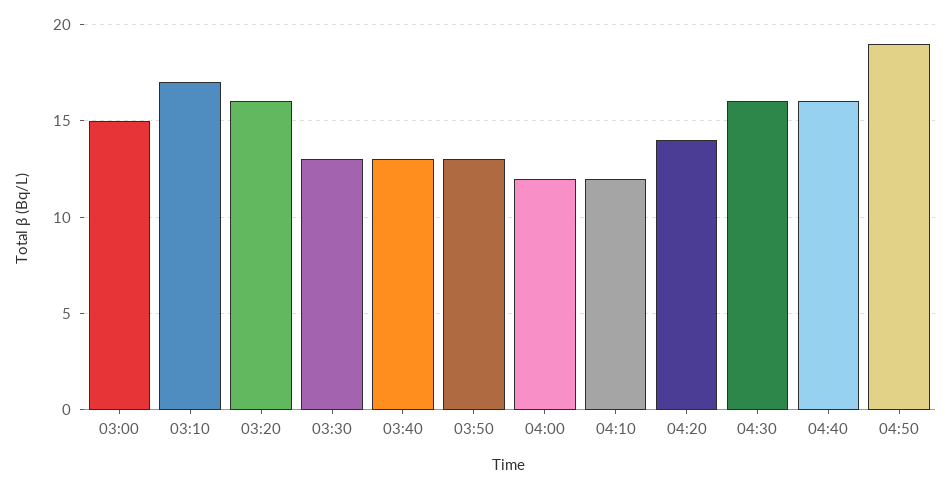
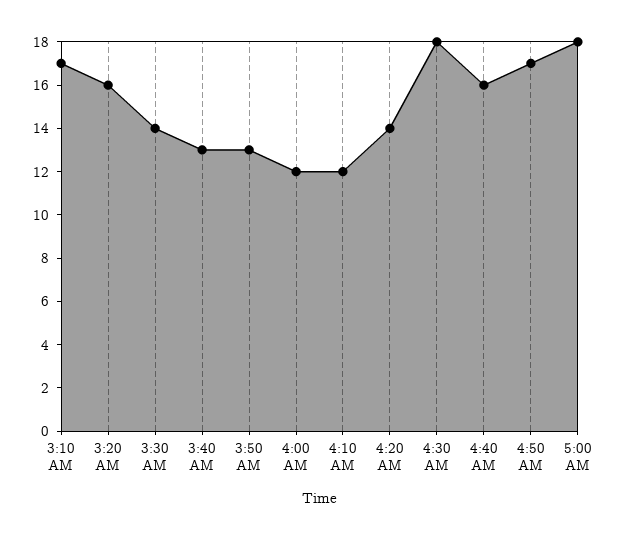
03:00: 15 -> none
03:30: 13 -> 14
04:30: 16 -> 18
04:50: 19 -> 17
5:00 AM: none -> 18

